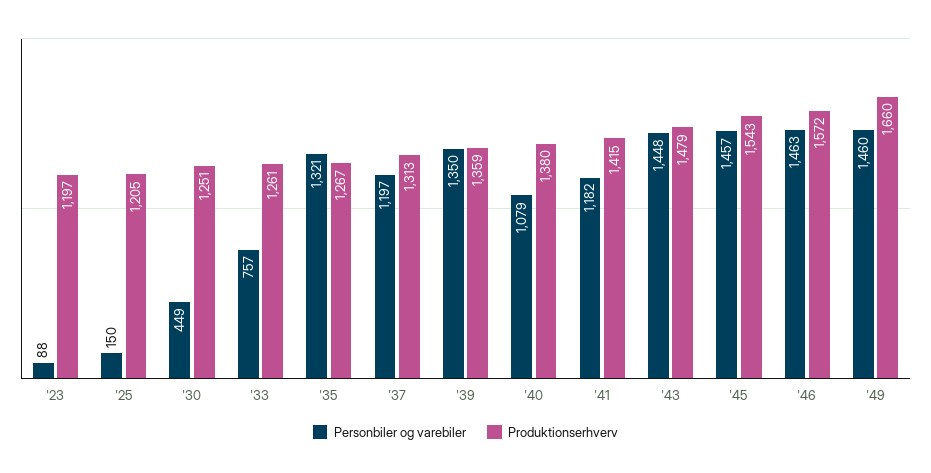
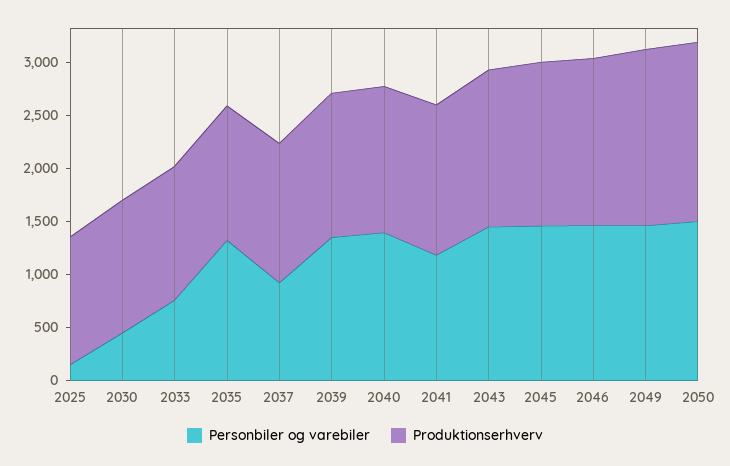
Personbiler og varebiler, '23: 88 -> none
Produktionserhverv, '23: 1197 -> none
Personbiler og varebiler, '37: 1197 -> 900
Personbiler og varebiler, '40: 1079 -> 1400
Personbiler og varebiler, 2050: none -> 1500
Produktionserhverv, 2050: none -> 1700

